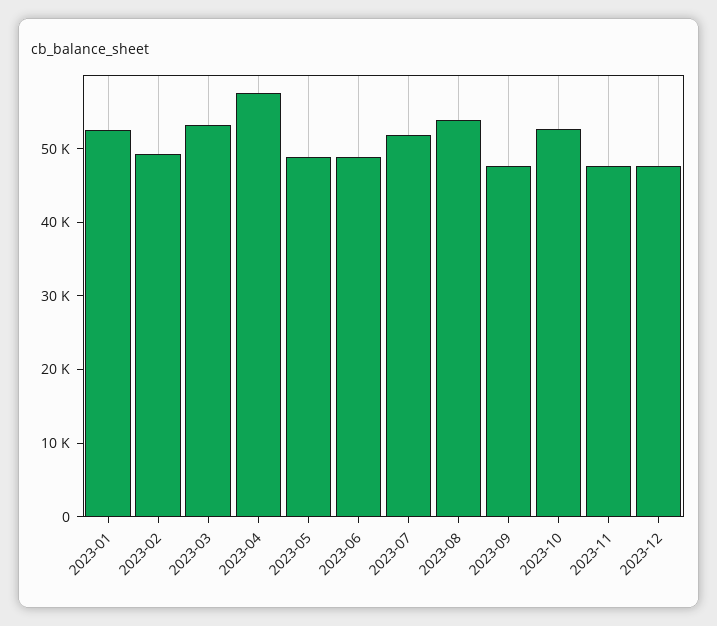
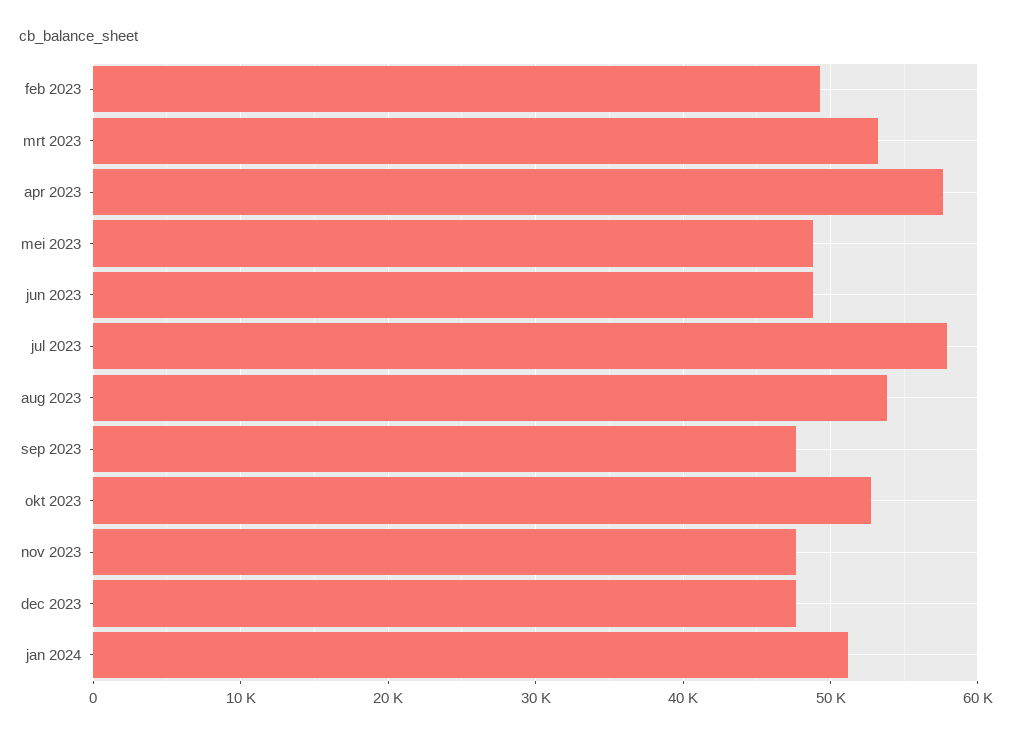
2023-01: 52000 -> none
2023-07: 52000 -> 58000
jan 2024: none -> 51000

